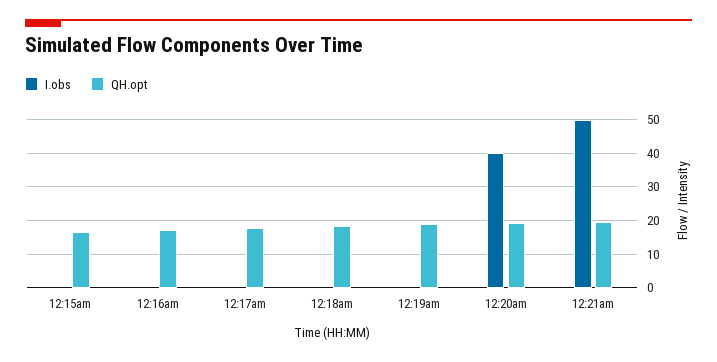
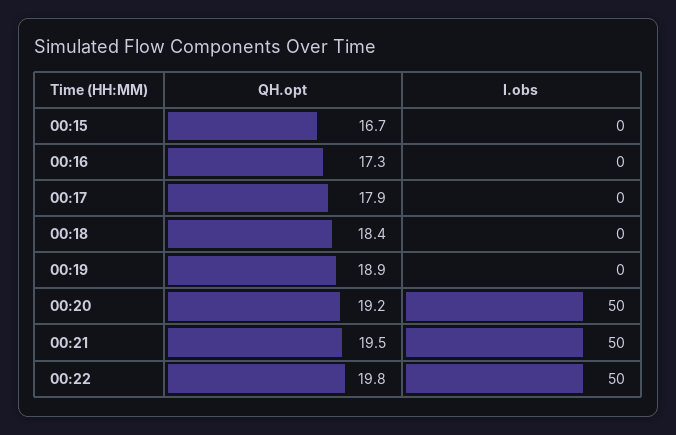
I.obs, 12:20am: 40 -> 50
QH.opt, 00:22: none -> 19.8
I.obs, 00:22: none -> 50

